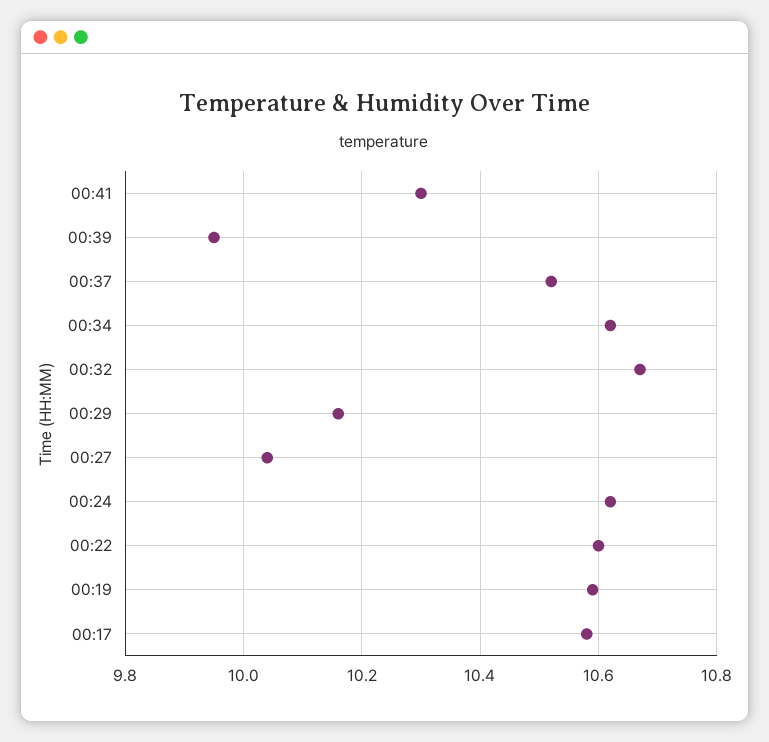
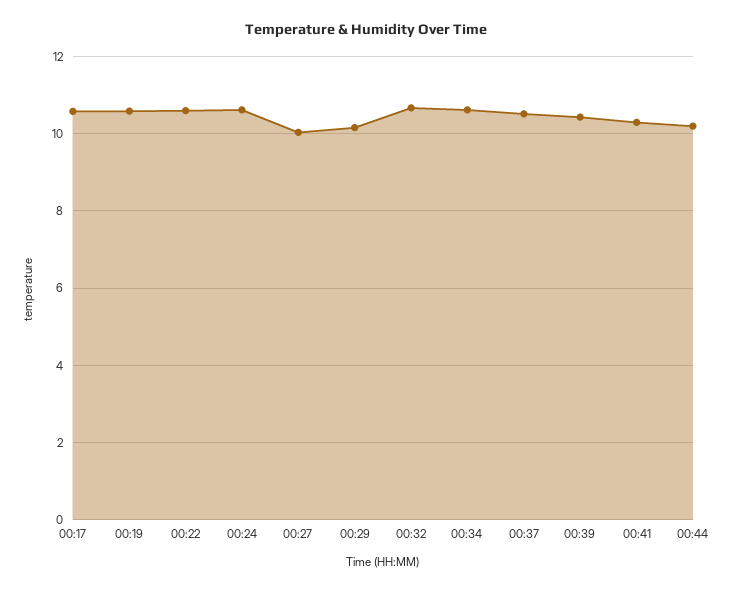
00:39: 9.95 -> 10.4
00:44: none -> 10.2

